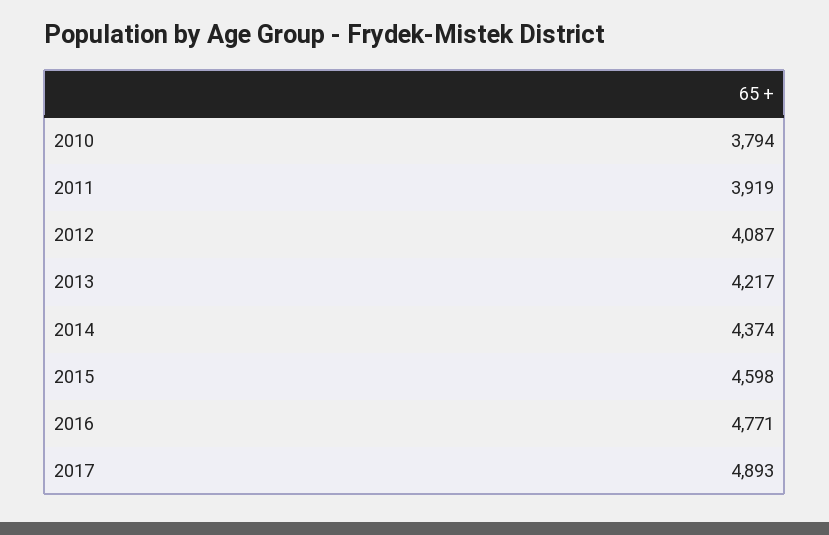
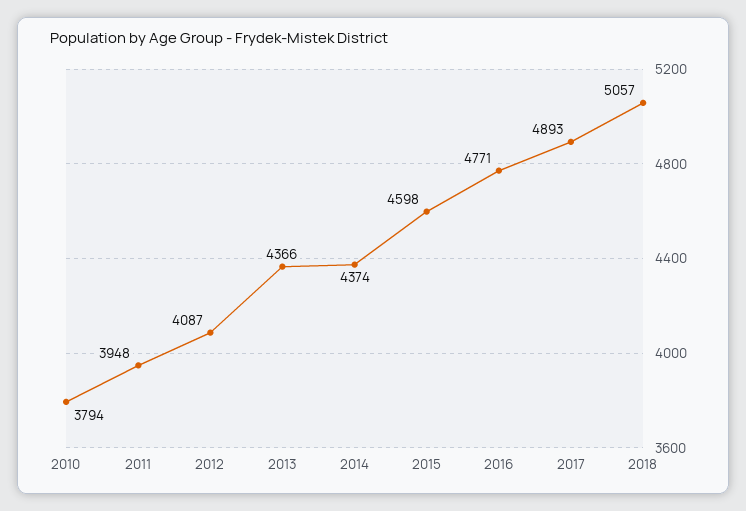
2011: 3919 -> 3948
2013: 4217 -> 4366
2018: none -> 5057

